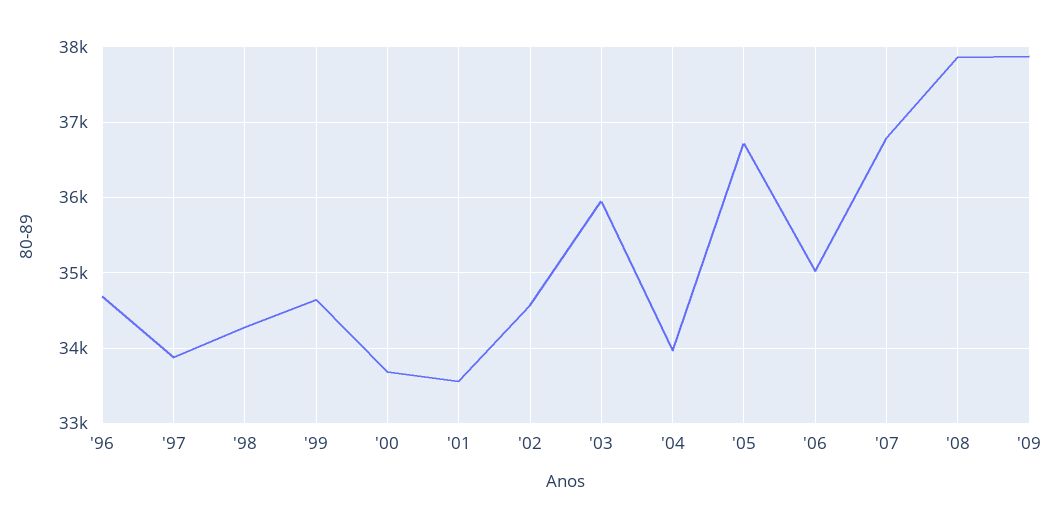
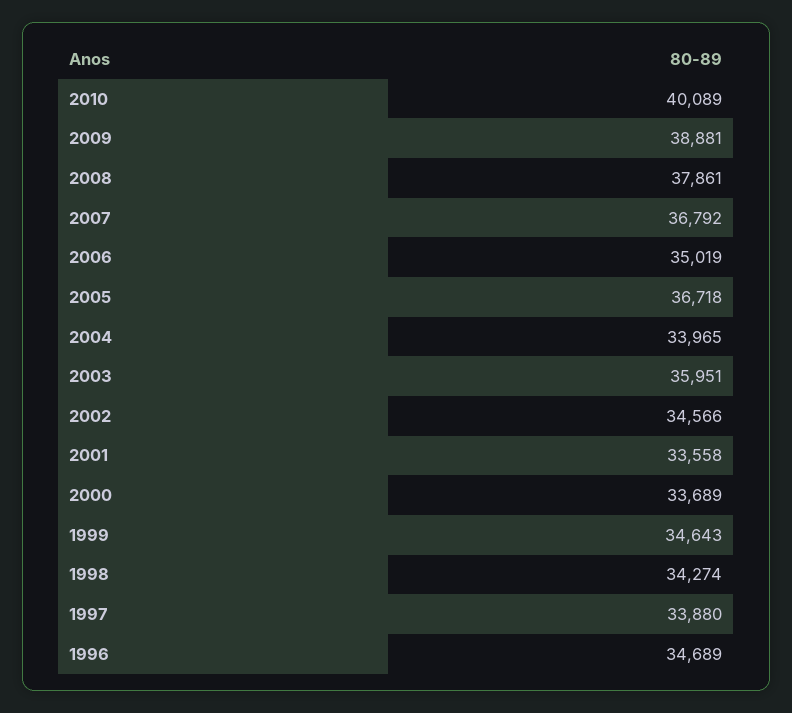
'09: 37900 -> 38881
2010: none -> 40089

